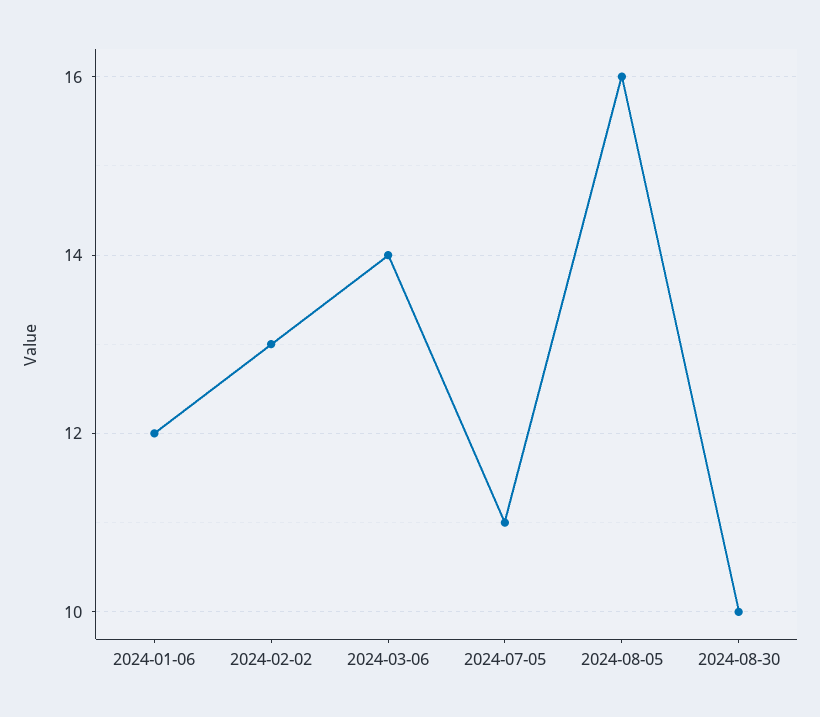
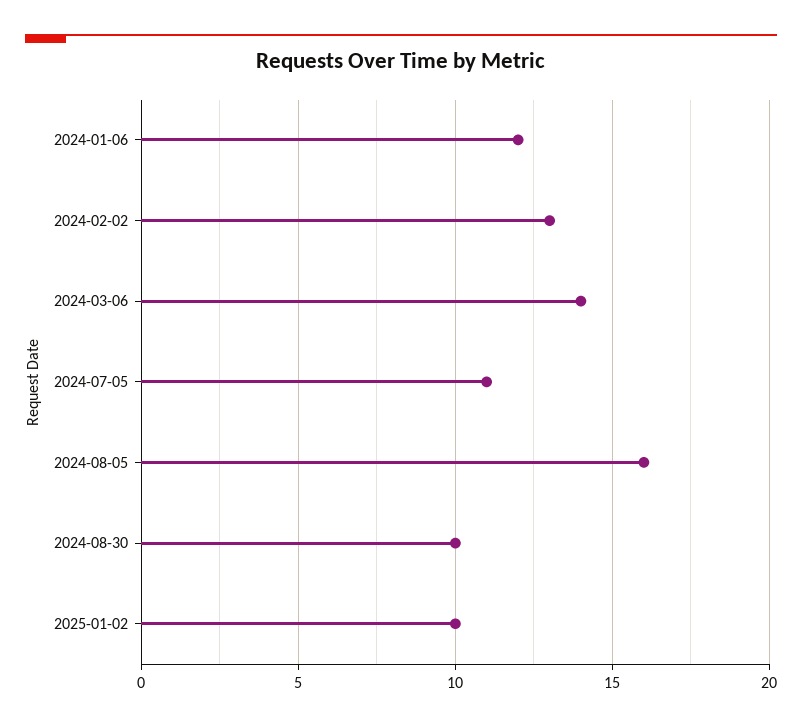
2025-01-02: none -> 10

